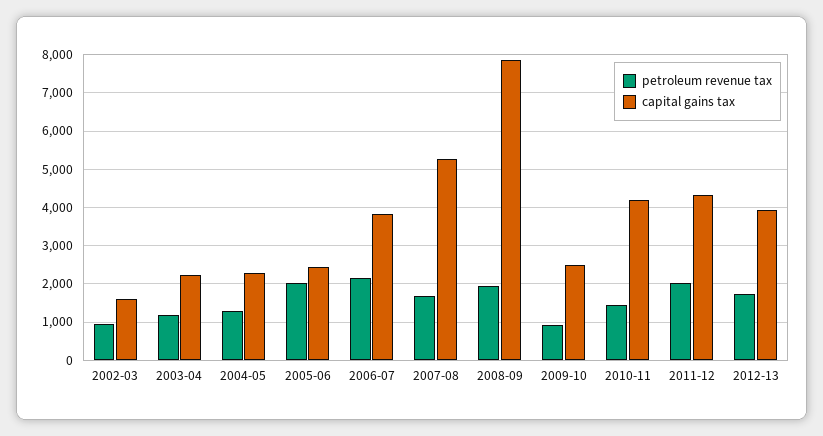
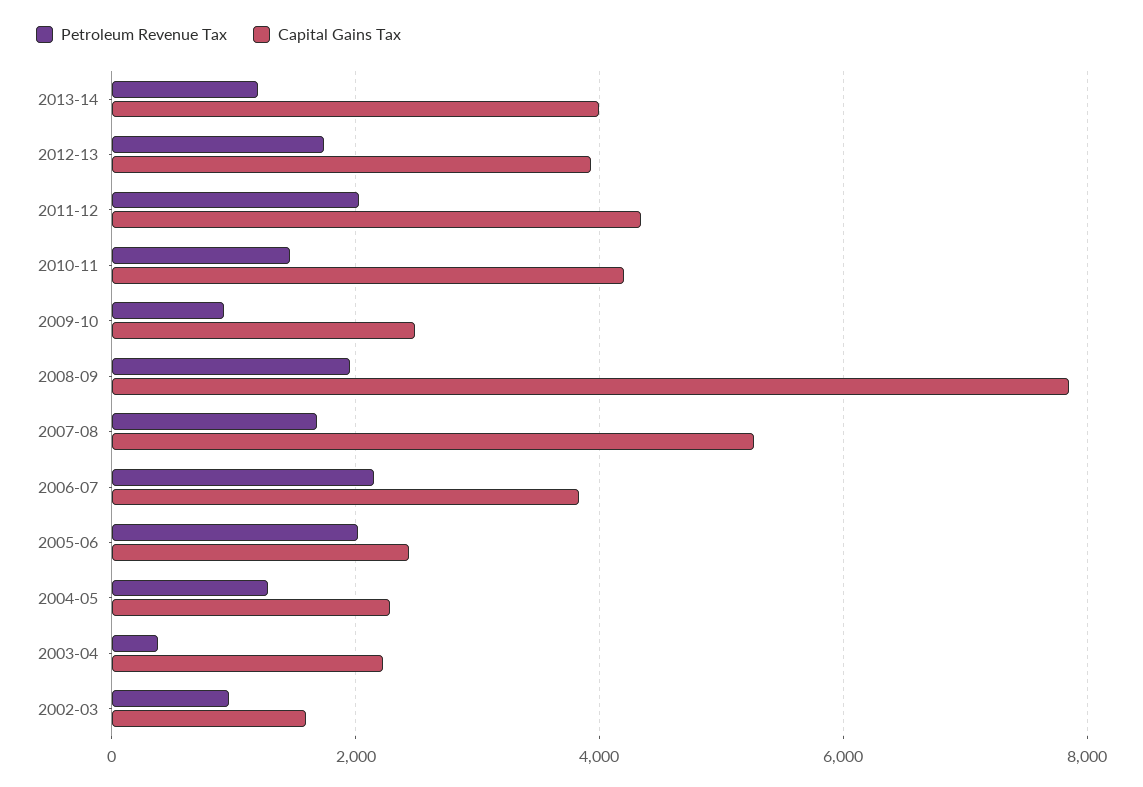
petroleum revenue tax, 2003-04: 1200 -> 400
petroleum revenue tax, 2013-14: none -> 1200
capital gains tax, 2013-14: none -> 4000

